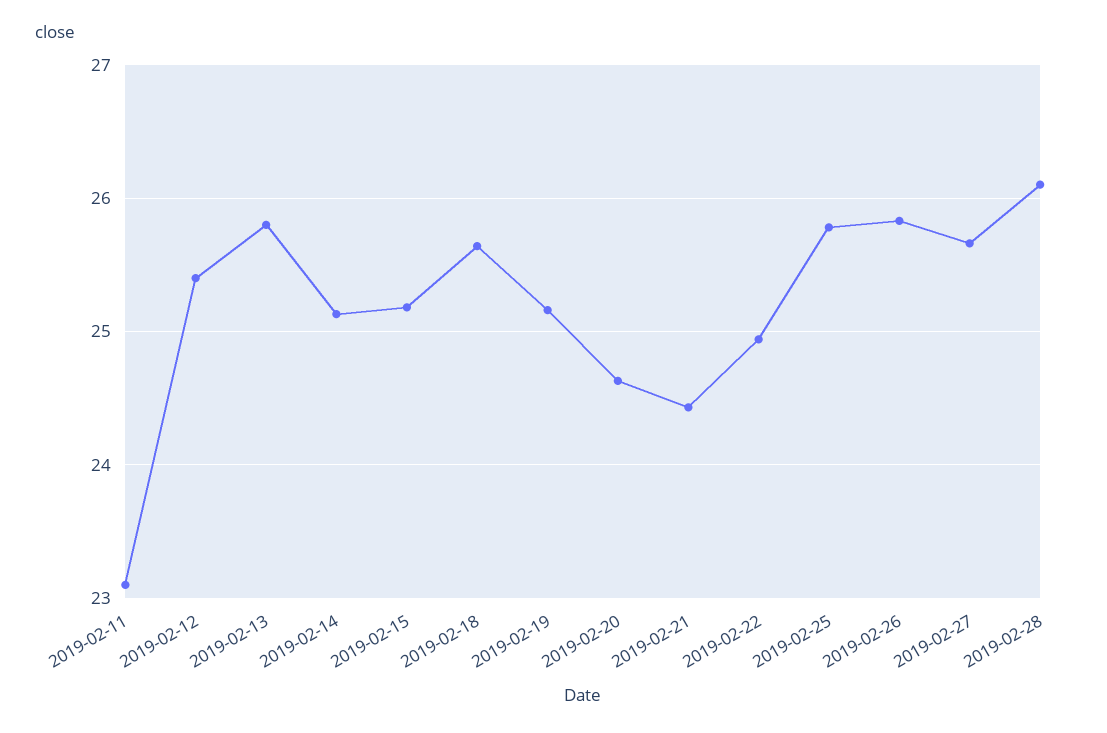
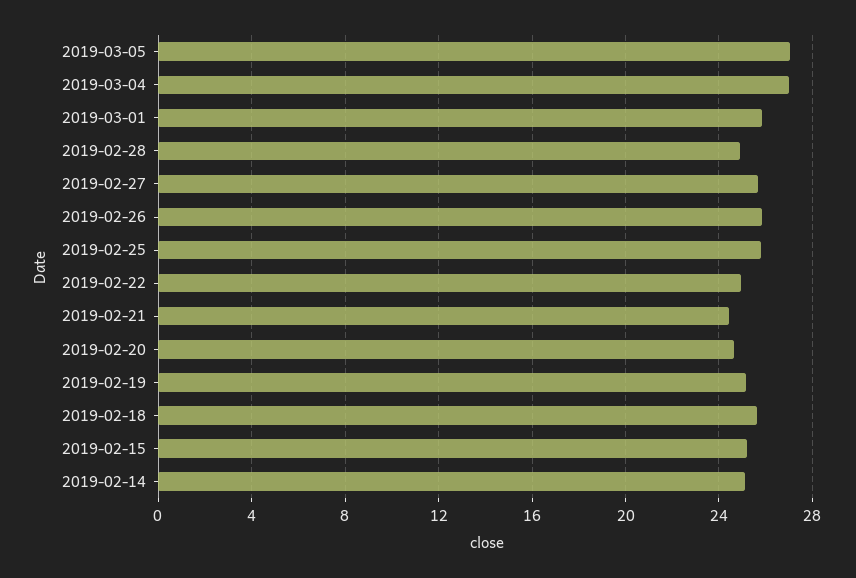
2019-02-11: 23.1 -> none
2019-02-12: 25.4 -> none
2019-02-13: 25.8 -> none
2019-02-28: 26.1 -> 25
2019-03-05: none -> 27
2019-03-04: none -> 27
2019-03-01: none -> 26

